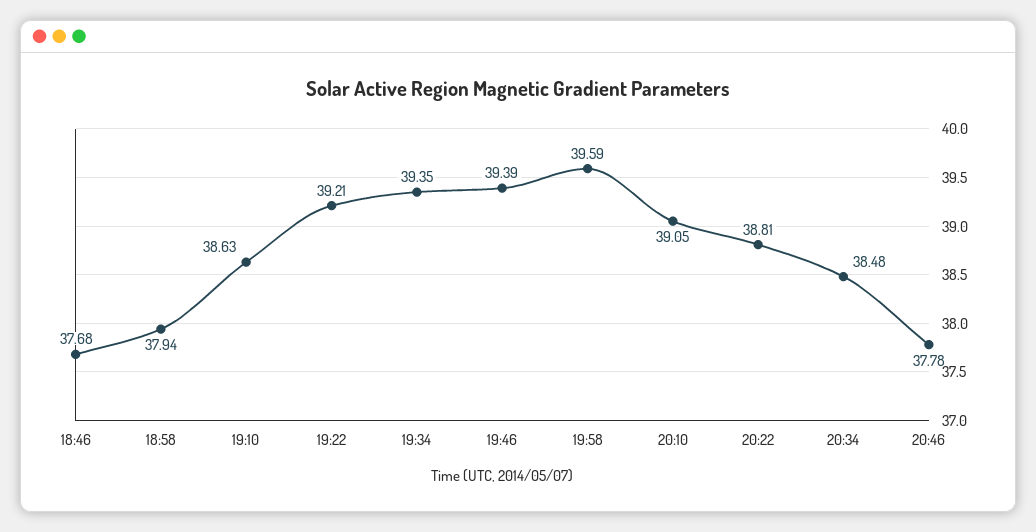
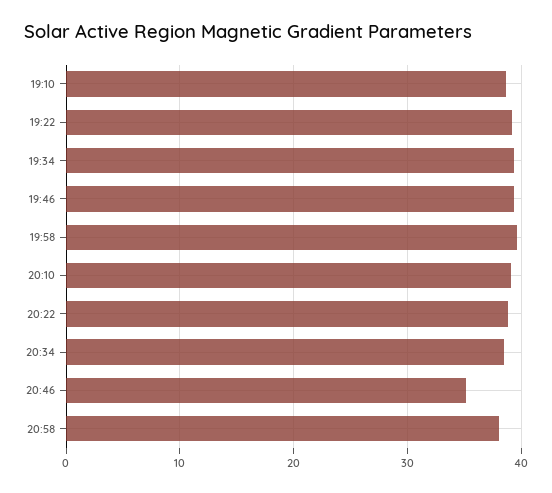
18:46: 37.68 -> none
18:58: 37.94 -> none
20:46: 37.78 -> 35
20:58: none -> 38

